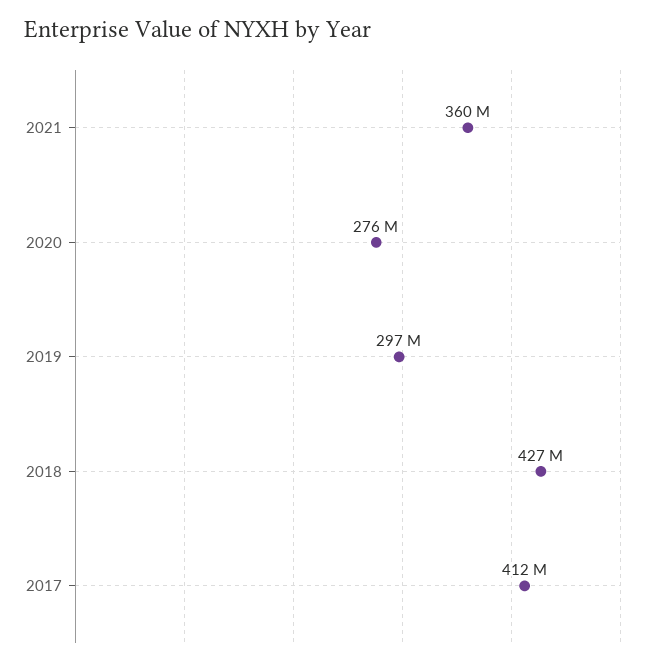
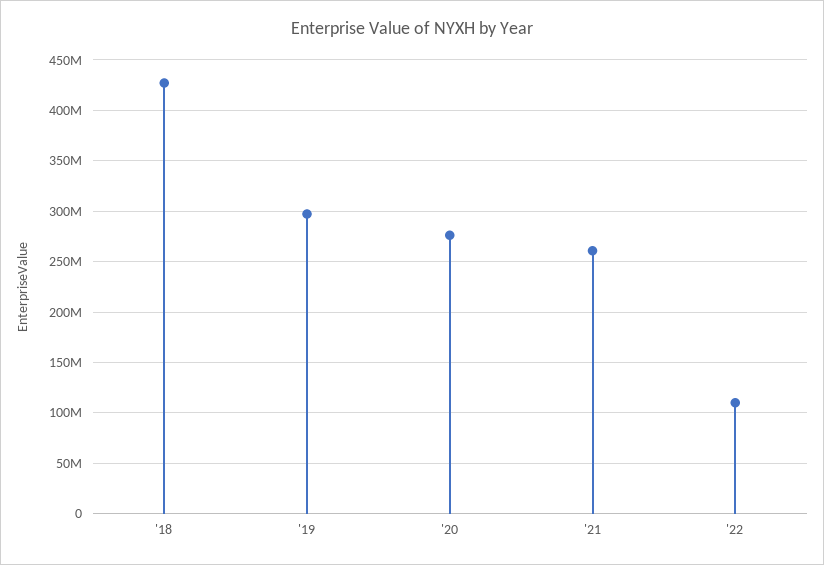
2021: 360000000 -> 260000000
2017: 412000000 -> none
'22: none -> 110000000

